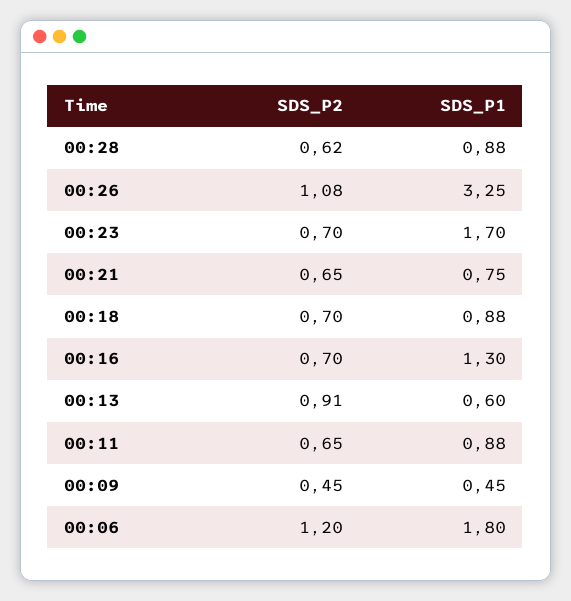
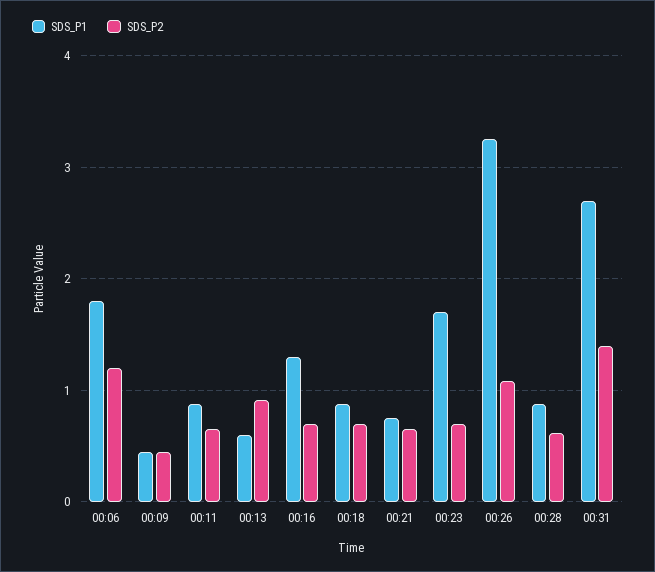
SDS_P1, 00:31: none -> 2.7
SDS_P2, 00:31: none -> 1.4

